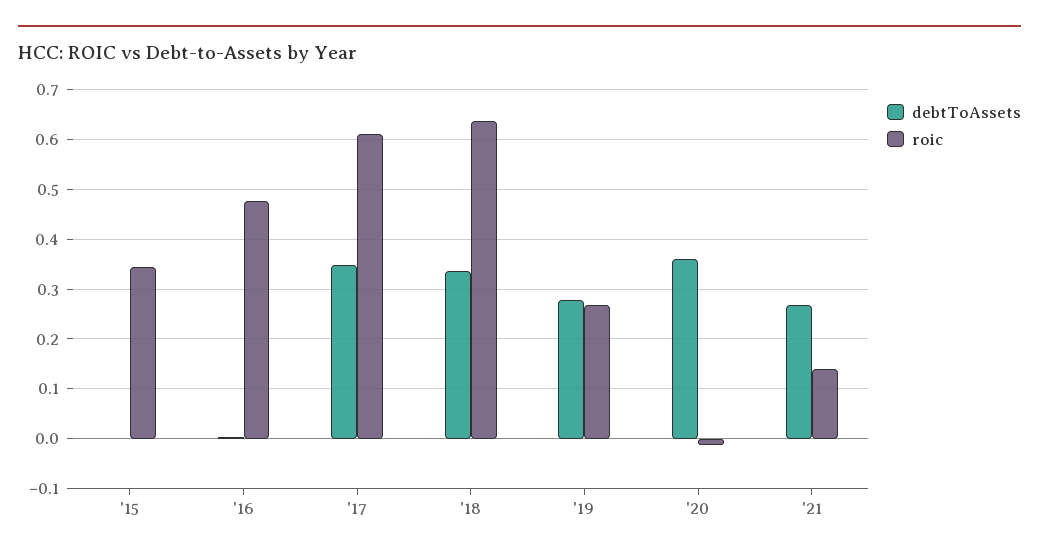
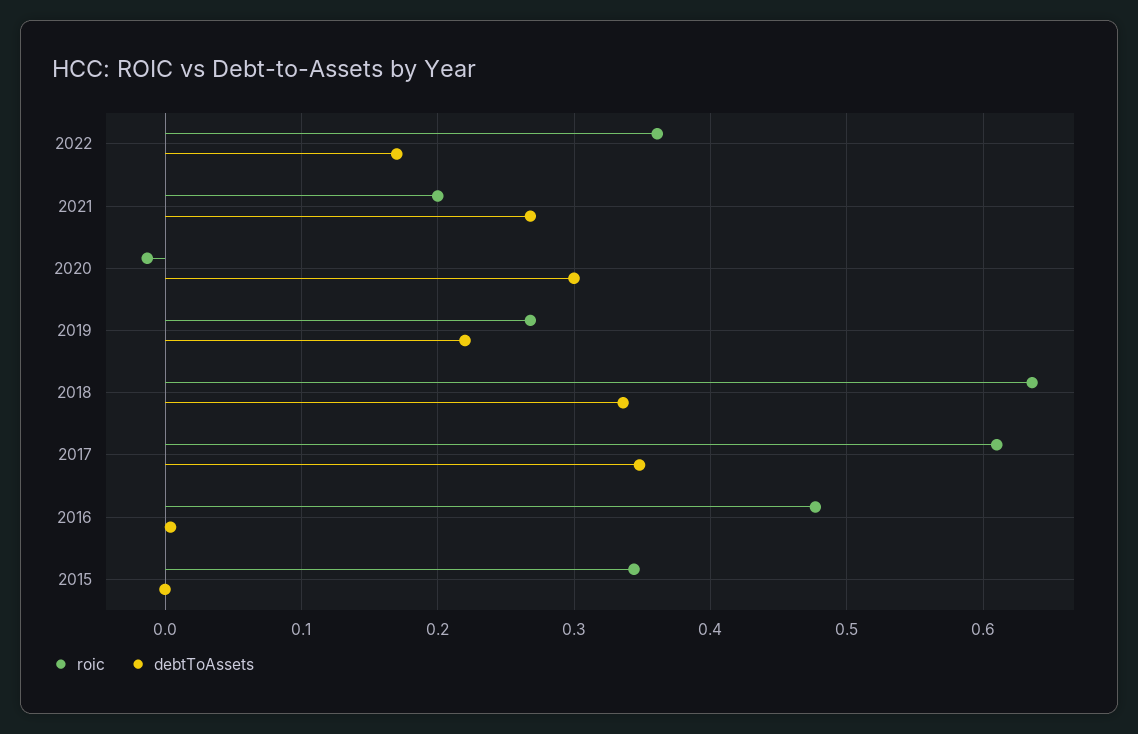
debtToAssets, '19: 0.28 -> 0.22
debtToAssets, '20: 0.36 -> 0.3
roic, '21: 0.14 -> 0.2
roic, 2022: none -> 0.36
debtToAssets, 2022: none -> 0.17

